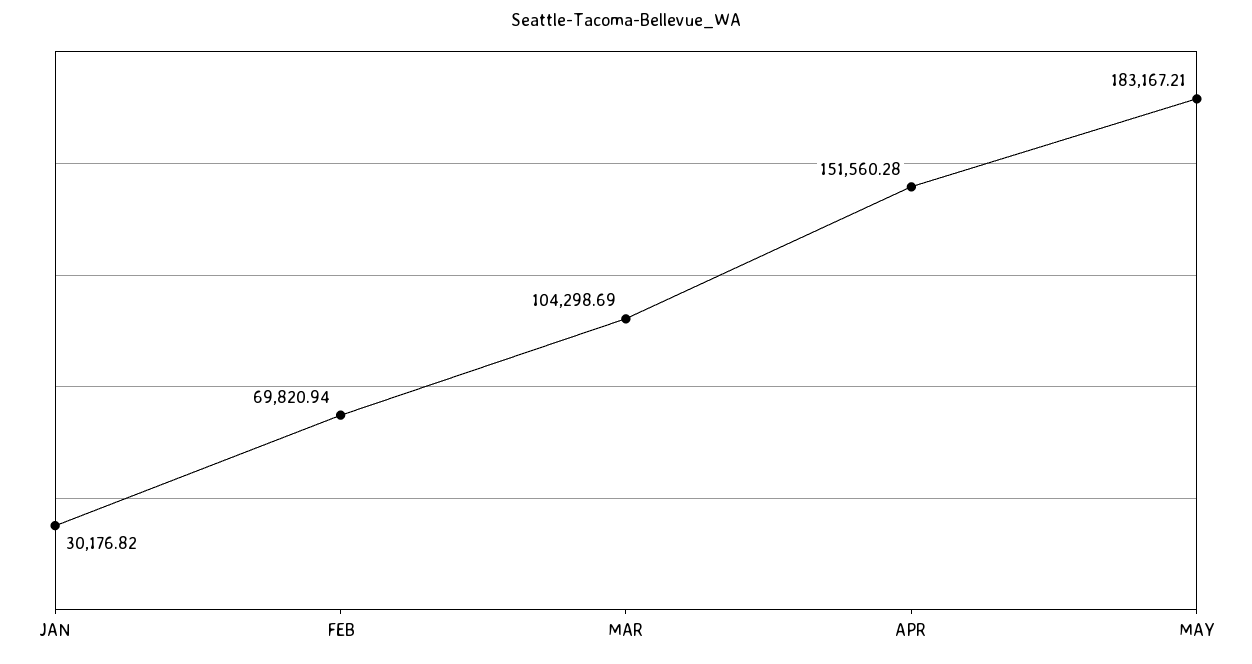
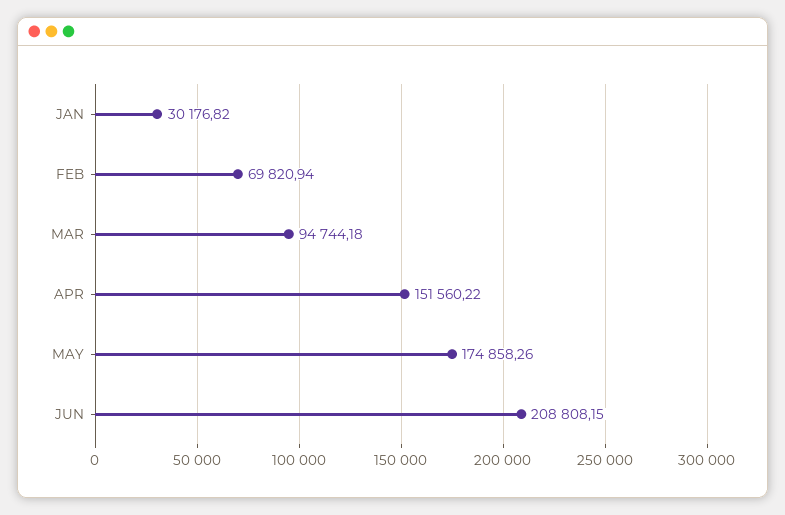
MAR: 104298.69 -> 94744.18
APR: 151560.28 -> 151560.22
MAY: 183167.21 -> 174858.26
JUN: none -> 208808.15

